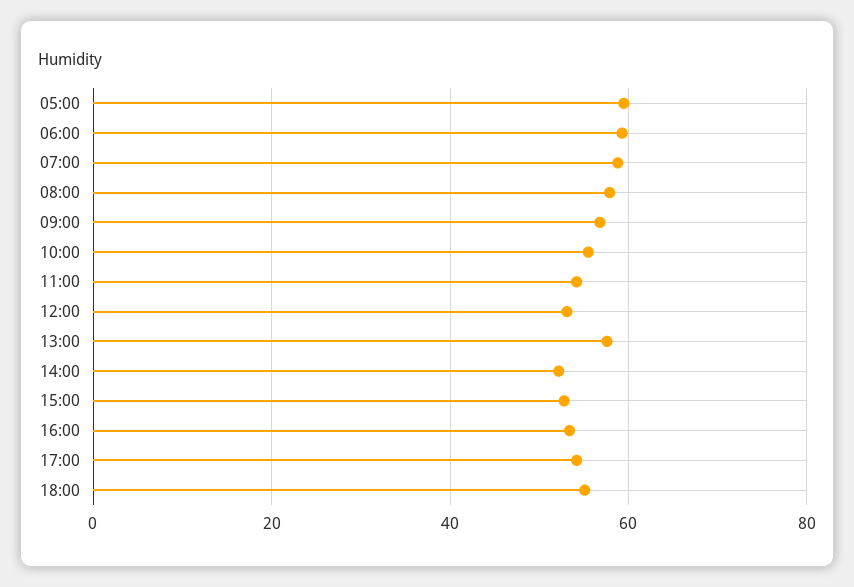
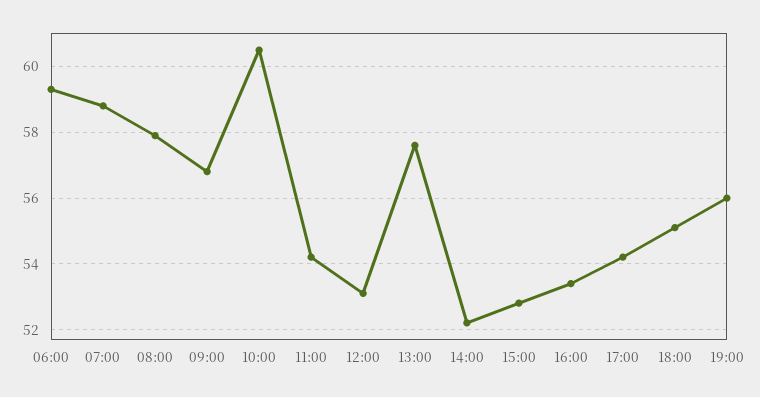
05:00: 60 -> none
10:00: 56 -> 60.5
19:00: none -> 56

